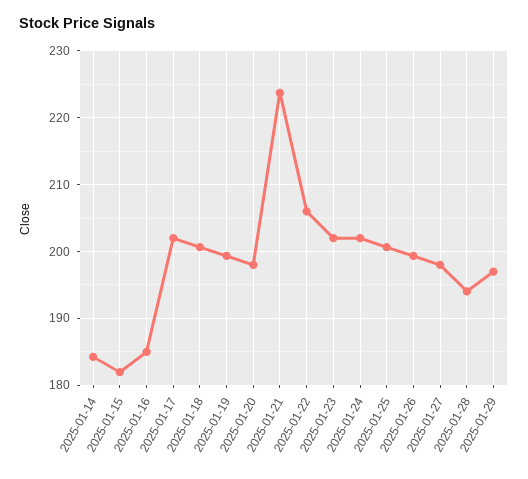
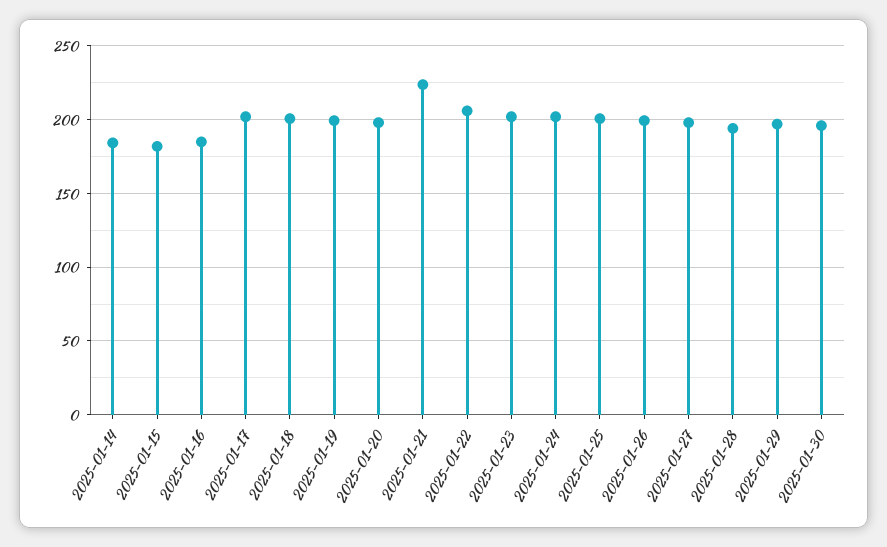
2025-01-30: none -> 195

